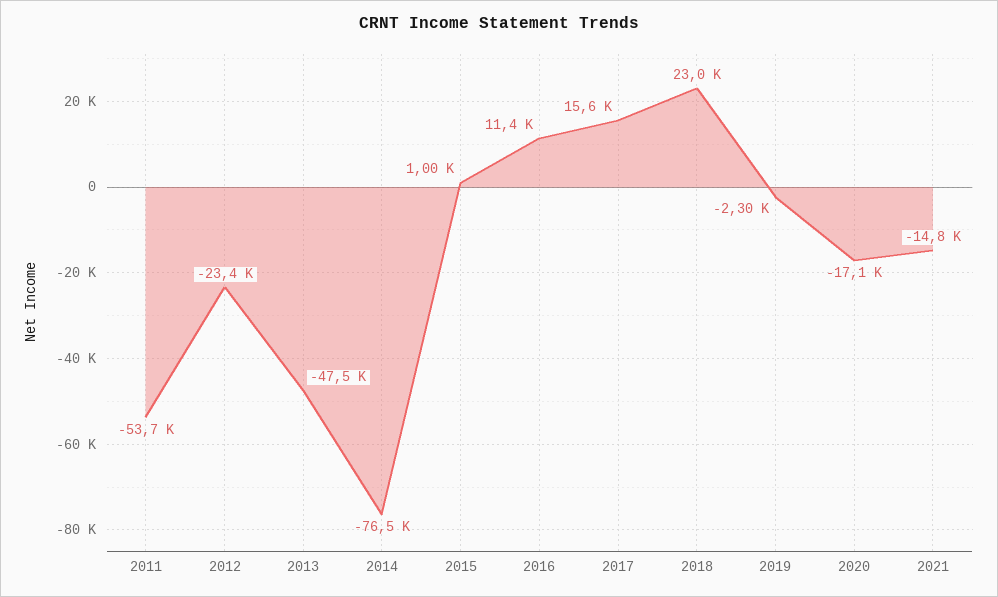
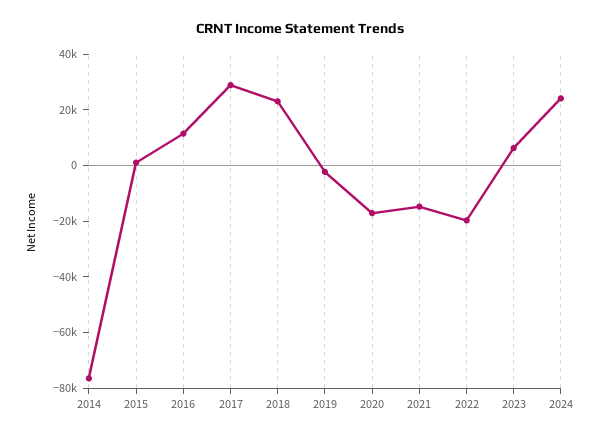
2011: -53700 -> none
2012: -23400 -> none
2013: -47500 -> none
2017: 15600 -> 30000
2022: none -> -20000
2023: none -> 5000
2024: none -> 25000

